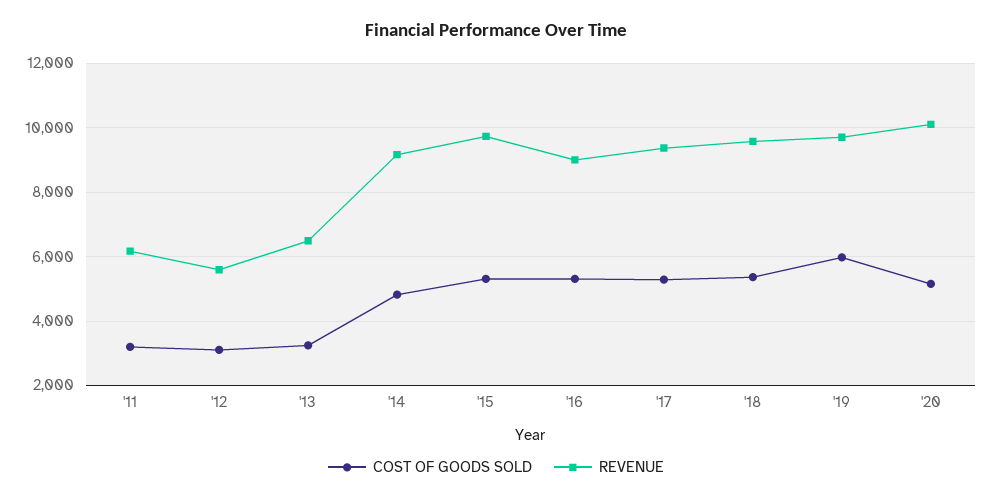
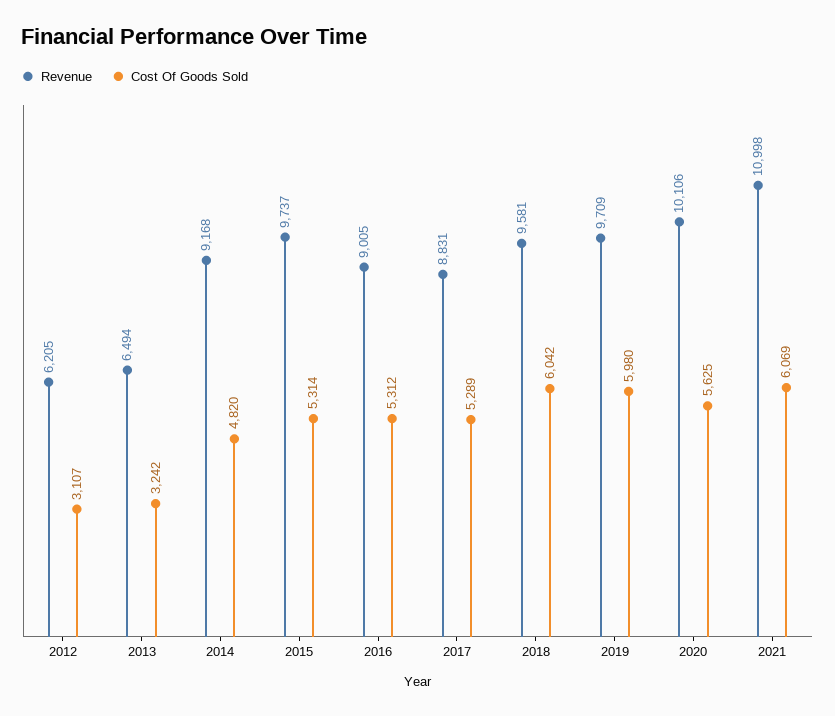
COST OF GOODS SOLD, '11: 3200 -> none
REVENUE, '11: 6200 -> none
REVENUE, '12: 5600 -> 6205
REVENUE, '17: 9400 -> 8831
COST OF GOODS SOLD, '18: 5400 -> 6042
COST OF GOODS SOLD, '20: 5200 -> 5625
REVENUE, 2021: none -> 10998
COST OF GOODS SOLD, 2021: none -> 6069

